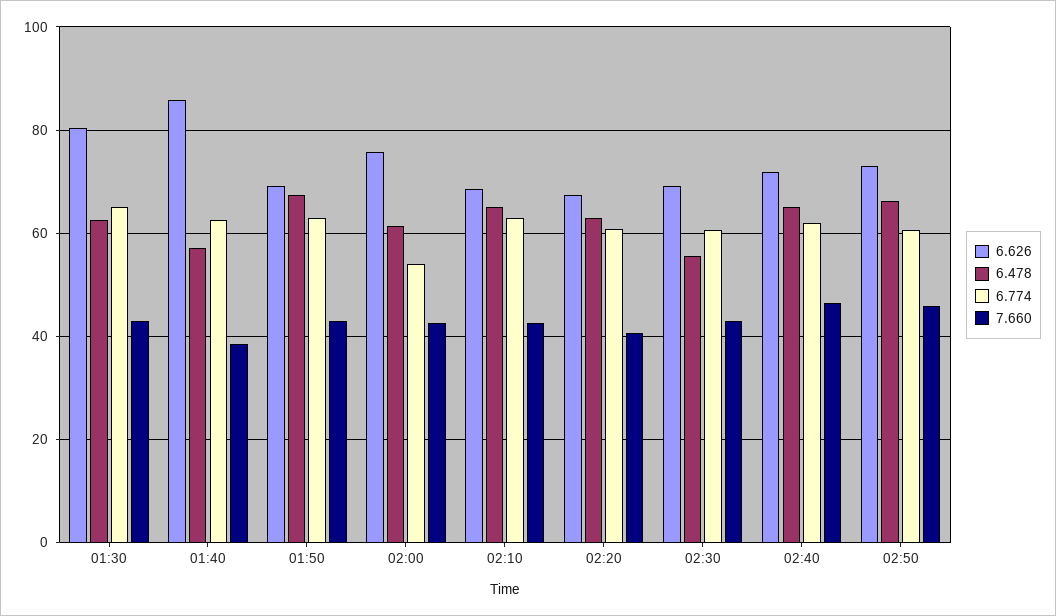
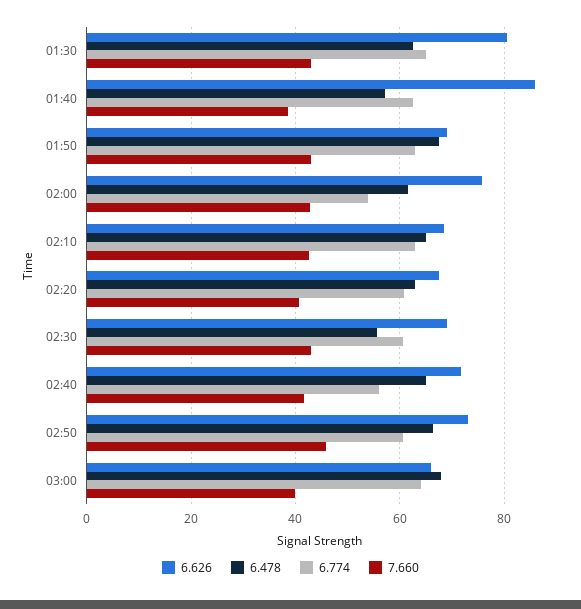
6.774, 02:40: 62 -> 56
7.660, 02:40: 46 -> 42
6.626, 03:00: none -> 66
6.478, 03:00: none -> 68
6.774, 03:00: none -> 64
7.660, 03:00: none -> 40

